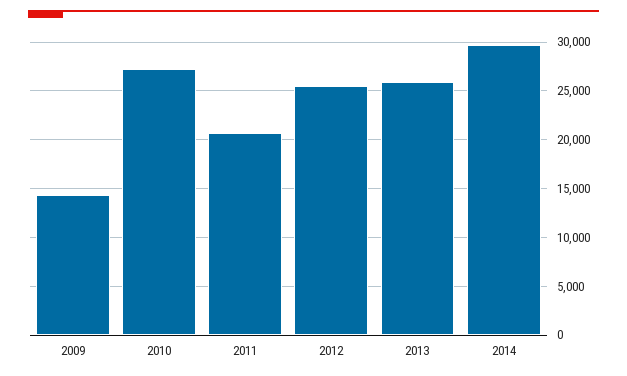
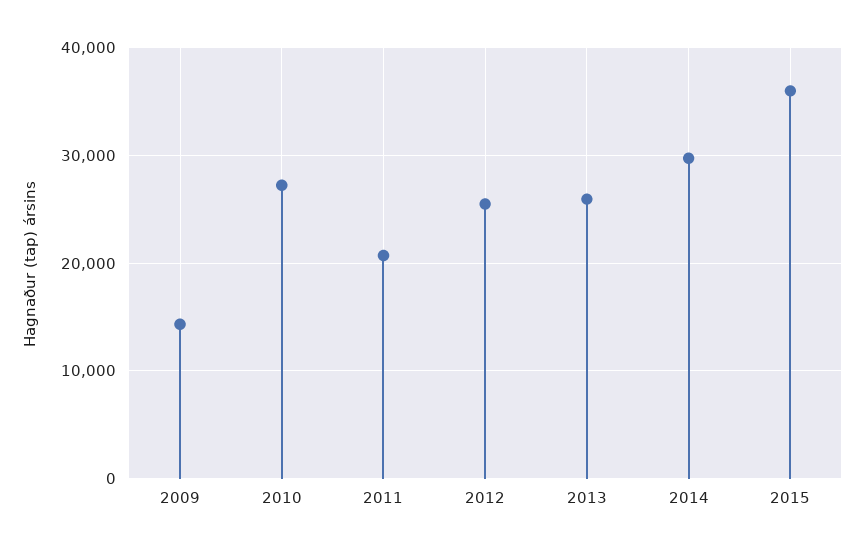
2015: none -> 36000

